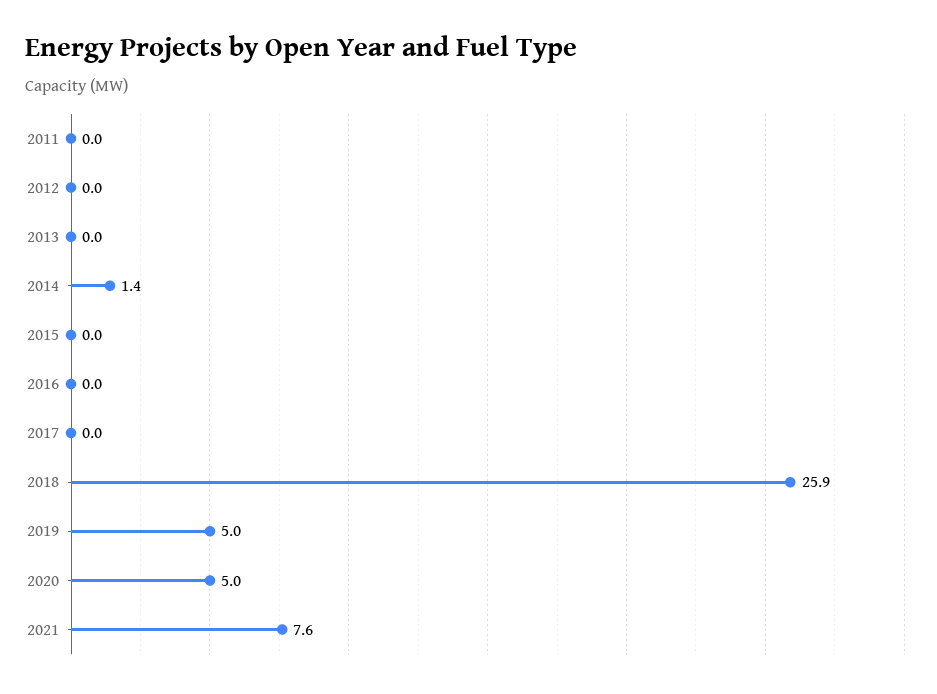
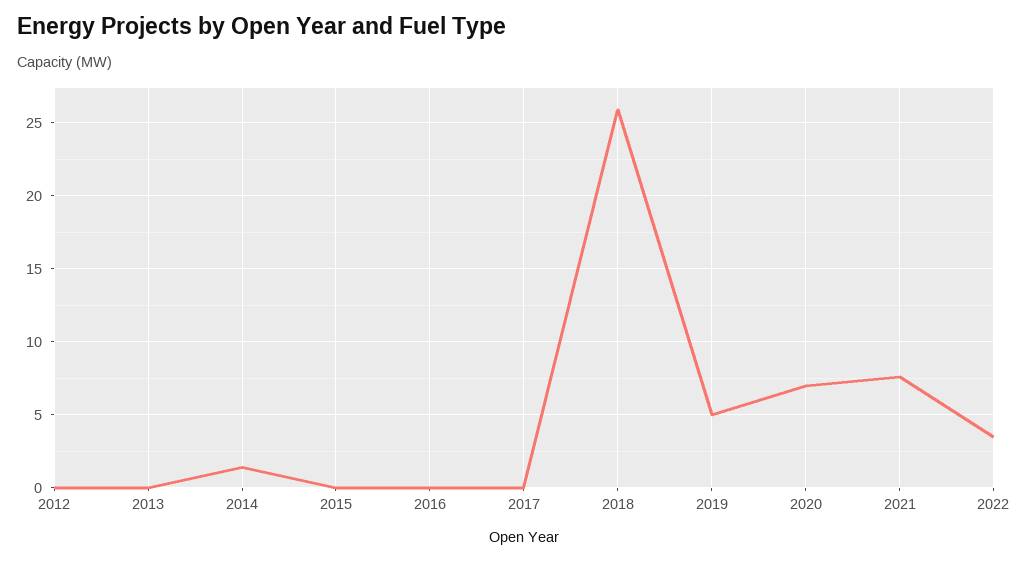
2011: 0 -> none
2020: 5 -> 7
2022: none -> 3.5

